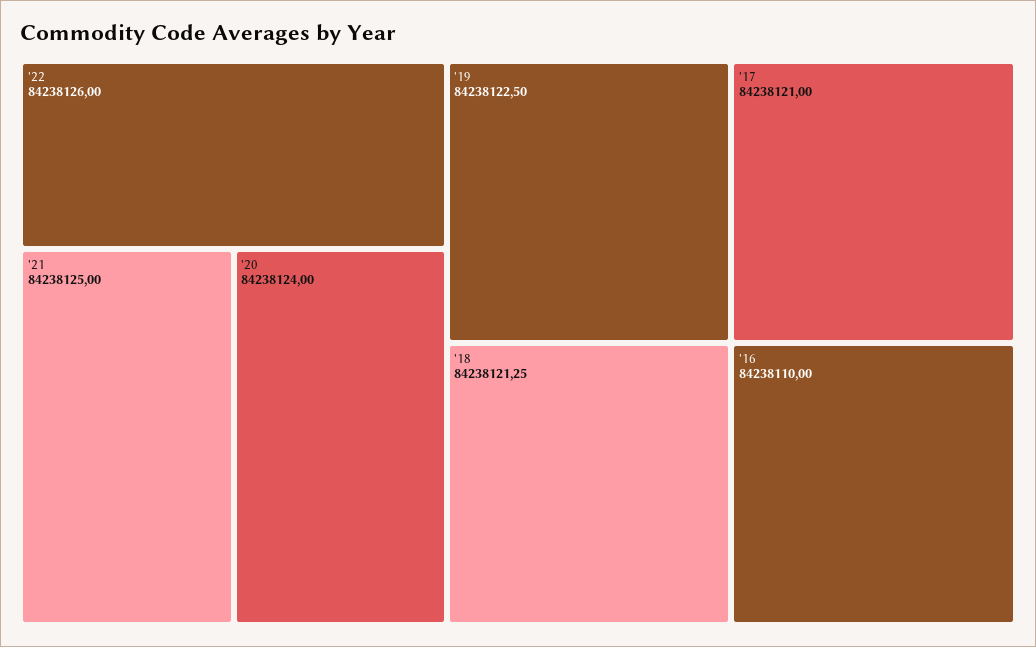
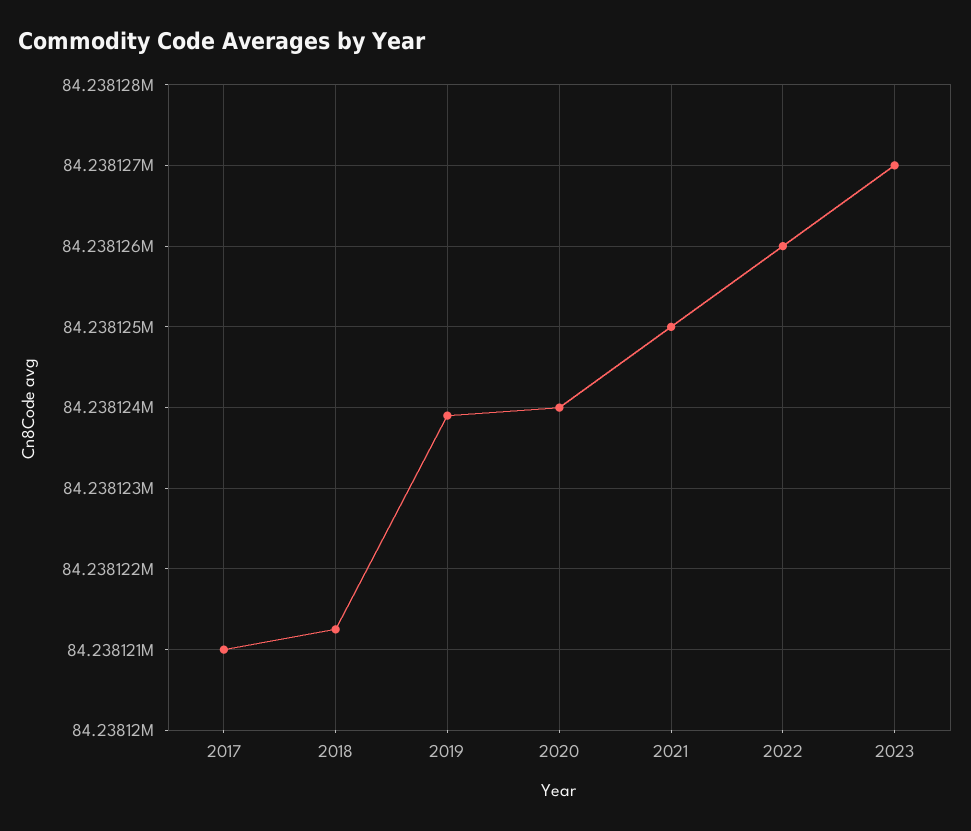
'19: 84238122.5 -> 84238123.9
'16: 84238110 -> none
2023: none -> 84238127

